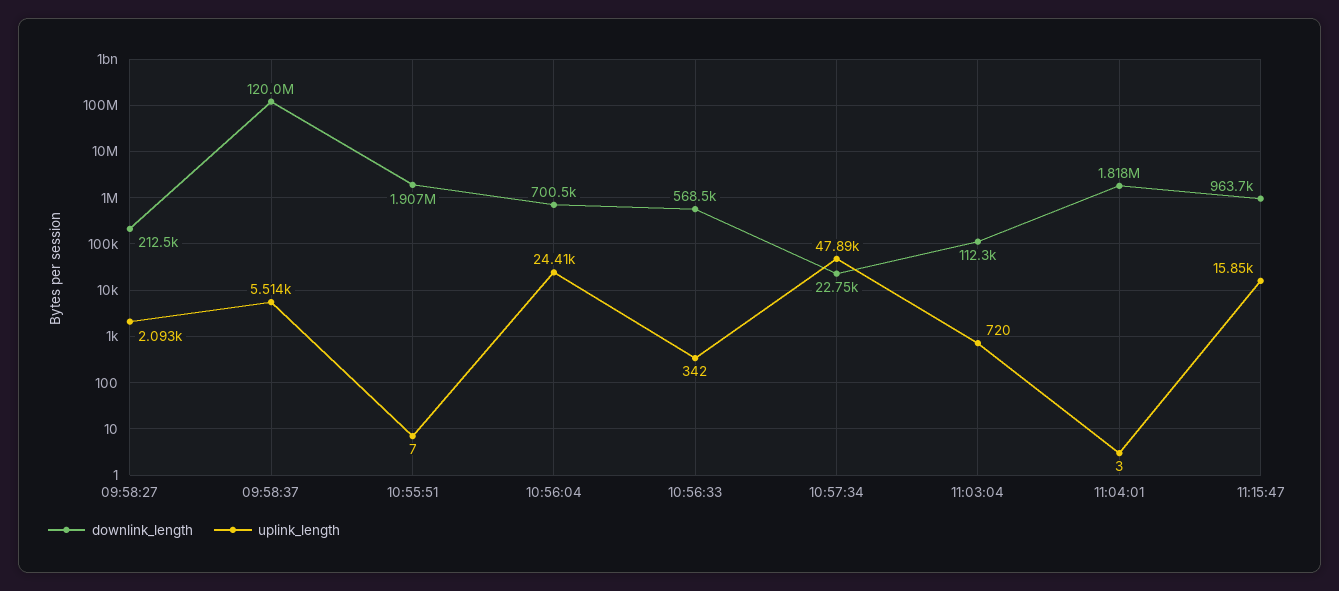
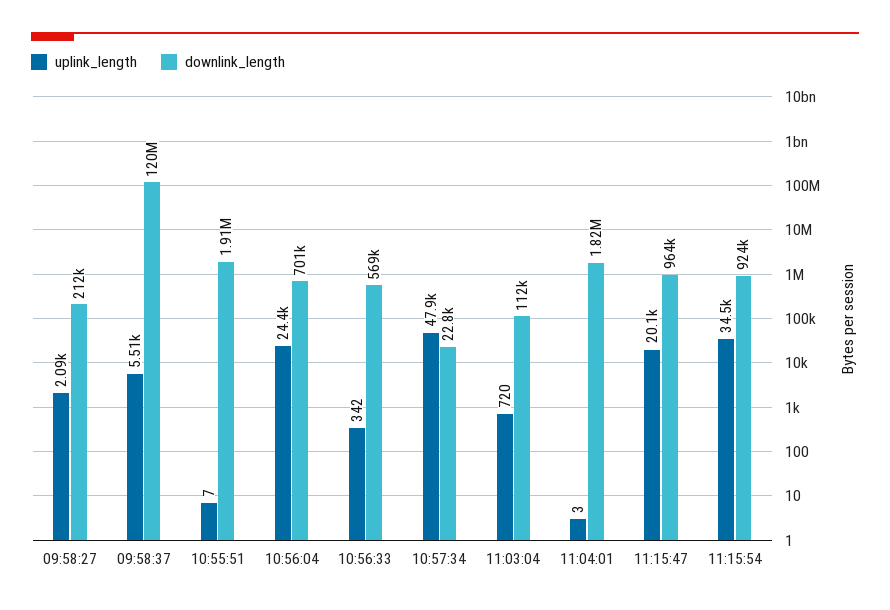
uplink_length, 11:15:47: 15850 -> 20100
uplink_length, 11:15:54: none -> 34500
downlink_length, 11:15:54: none -> 924000

